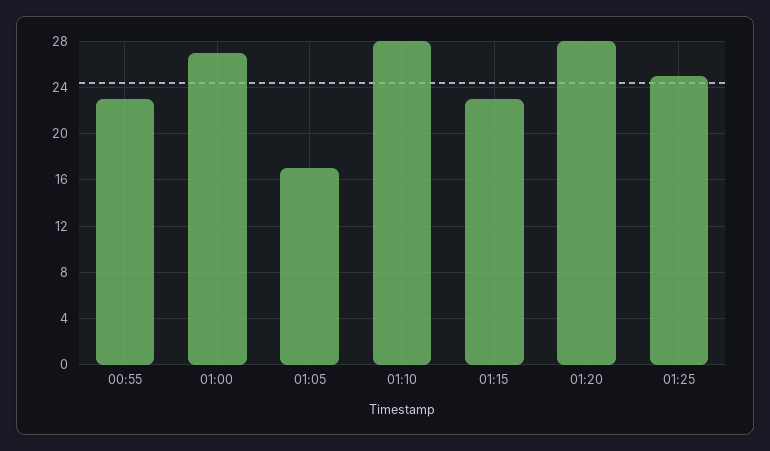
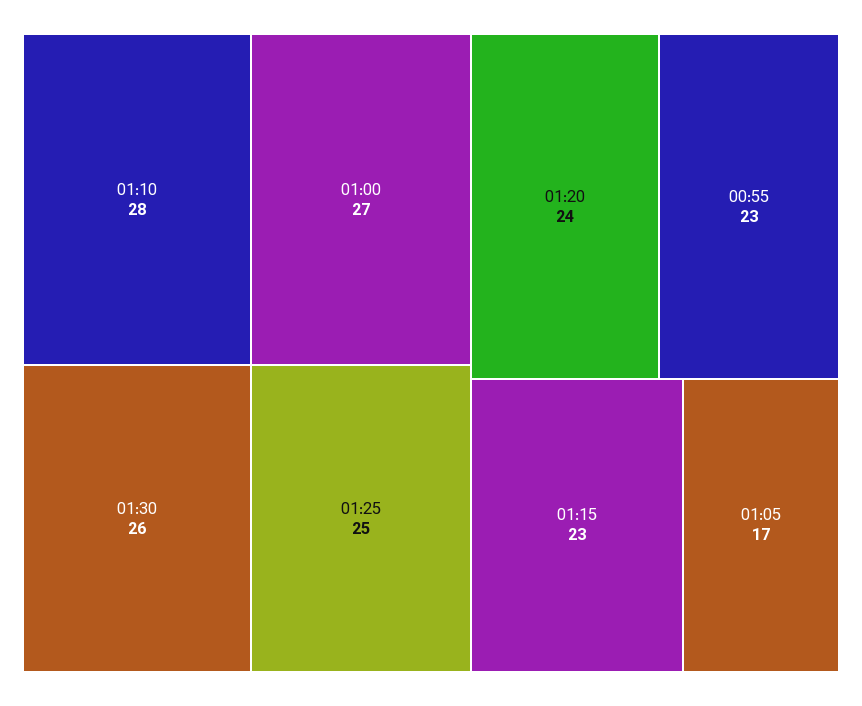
01:20: 28 -> 24
01:30: none -> 26

